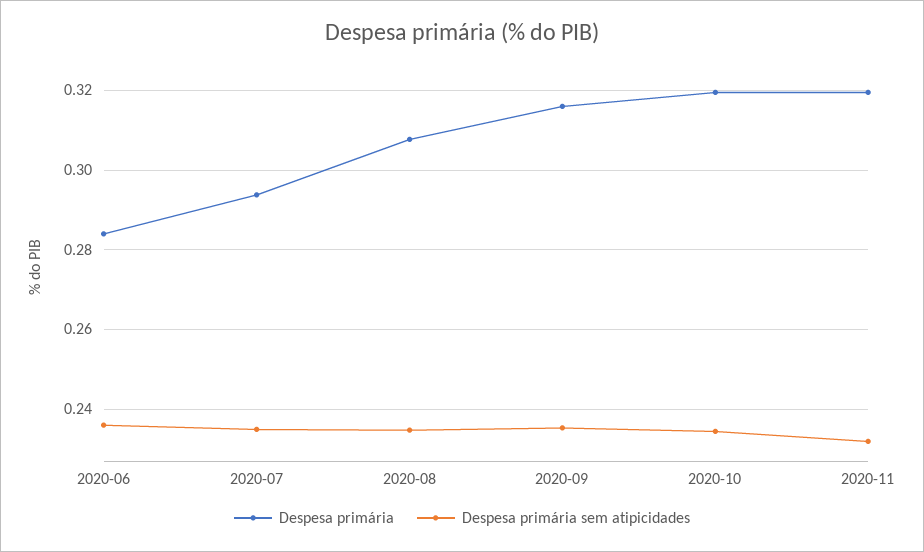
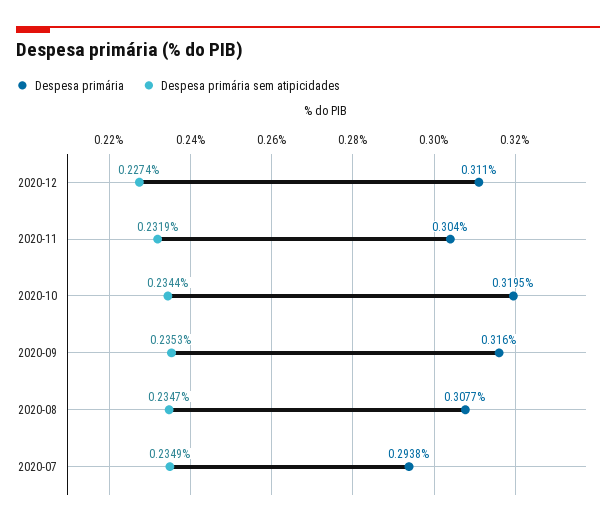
Despesa primária, 2020-06: 0.284 -> none
Despesa primária sem atipicidades, 2020-06: 0.236 -> none
Despesa primária, 2020-11: 0.32 -> 0.304
Despesa primária, 2020-12: none -> 0.311
Despesa primária sem atipicidades, 2020-12: none -> 0.2274

